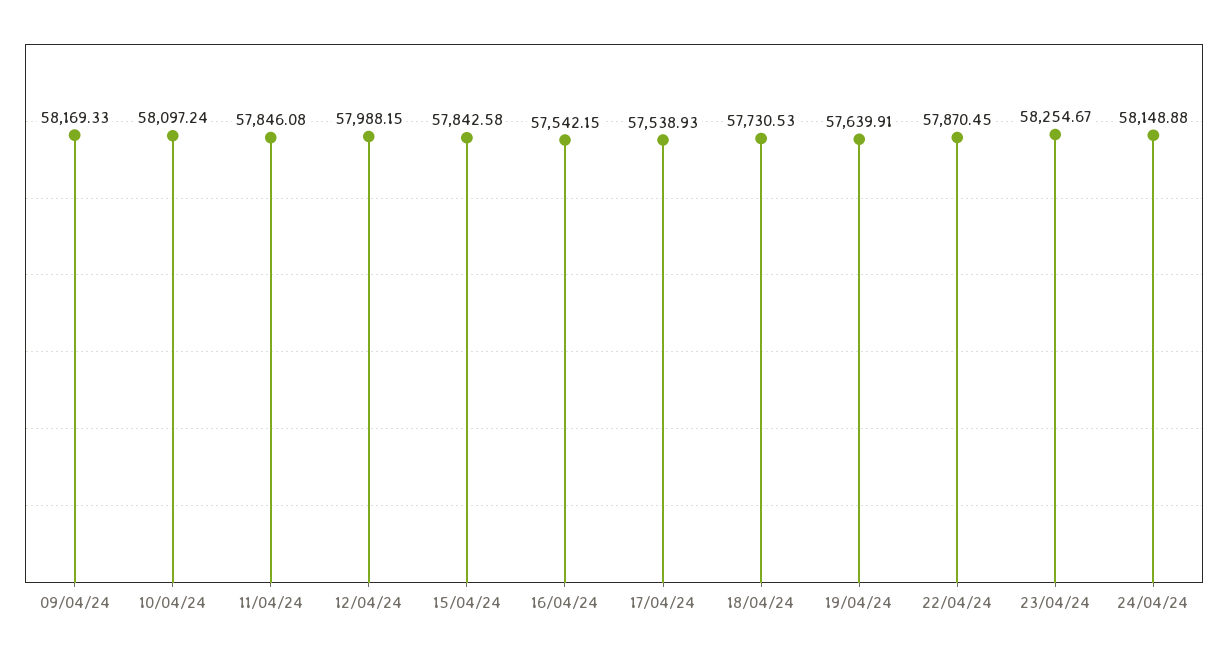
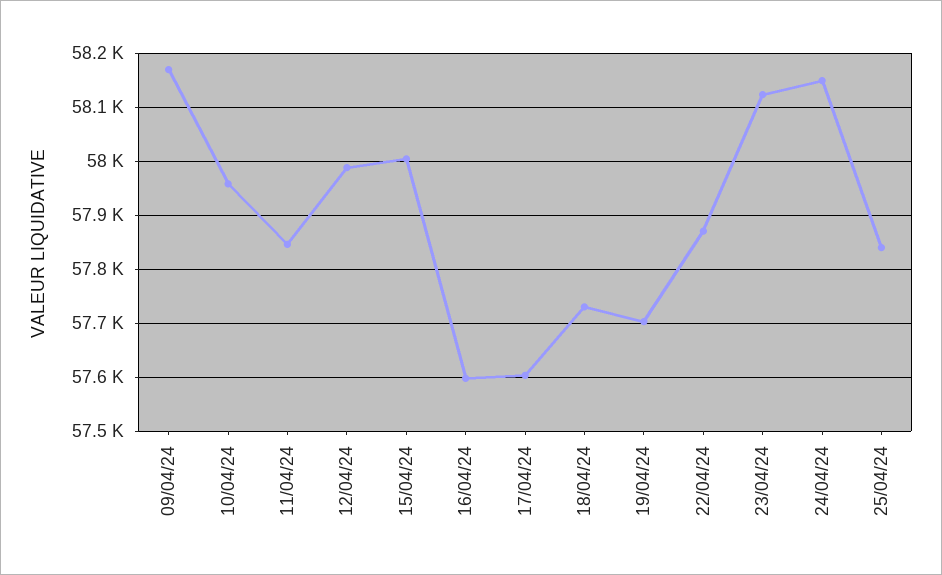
10/04/24: 58097.24 -> 57960
15/04/24: 57842.58 -> 58000
16/04/24: 57542.15 -> 57600
17/04/24: 57538.93 -> 57600
19/04/24: 57639.91 -> 57700
23/04/24: 58254.67 -> 58120
25/04/24: none -> 57840

